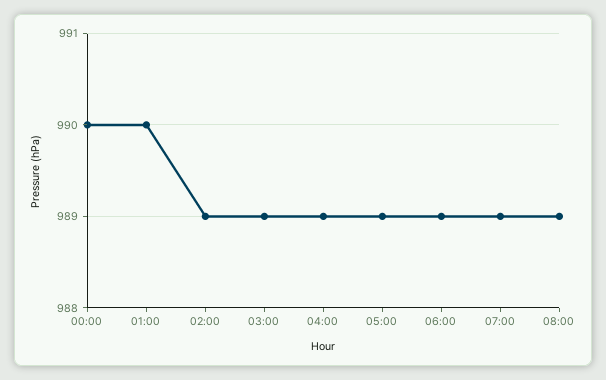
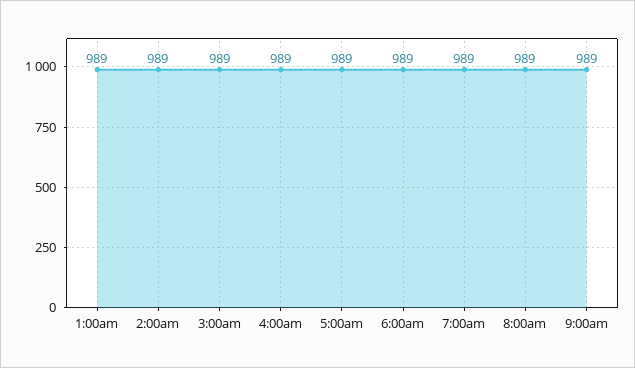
00:00: 990 -> none
01:00: 990 -> 989
9:00am: none -> 989

